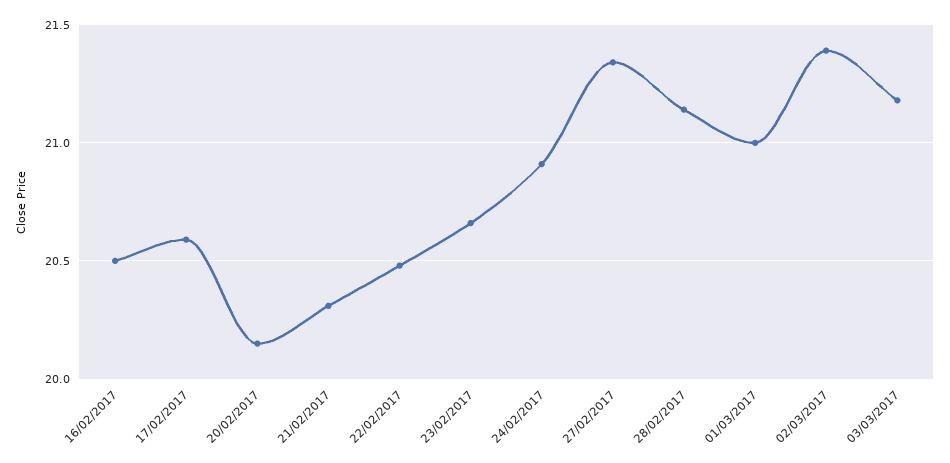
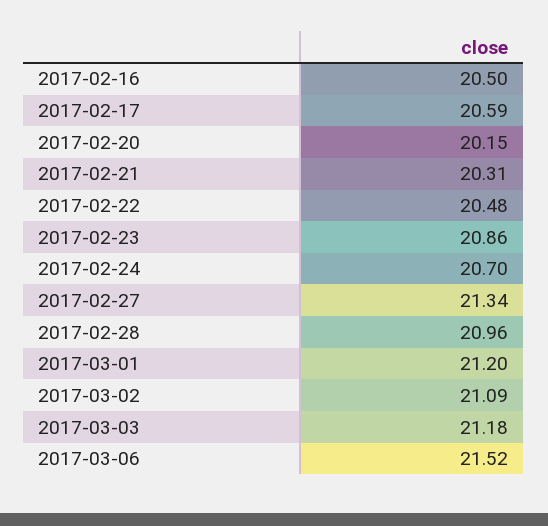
23/02/2017: 20.65 -> 20.86
24/02/2017: 20.9 -> 20.7
28/02/2017: 21.15 -> 20.96
01/03/2017: 21 -> 21.2
02/03/2017: 21.4 -> 21.09
2017-03-06: none -> 21.52

